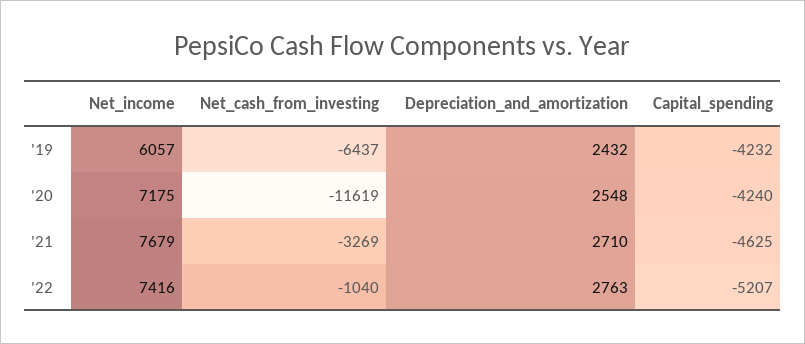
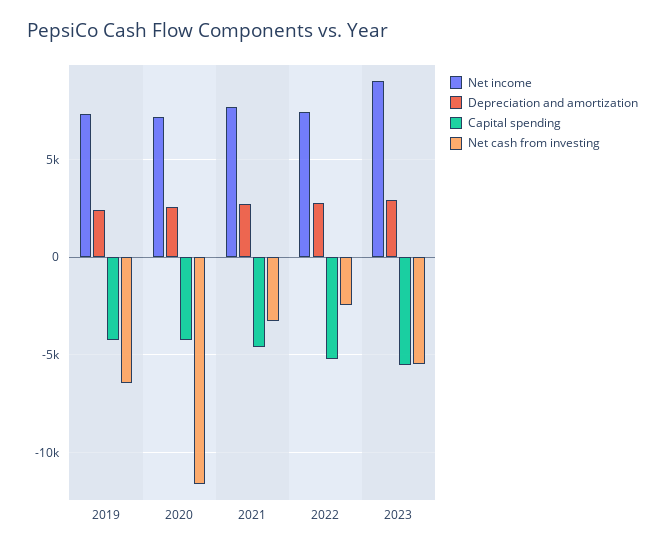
Net_income, '19: 6057 -> 7500
Net_cash_from_investing, '22: -1040 -> -2500
Net_income, 2023: none -> 9000
Depreciation_and_amortization, 2023: none -> 3000
Capital_spending, 2023: none -> -5500
Net_cash_from_investing, 2023: none -> -5500

